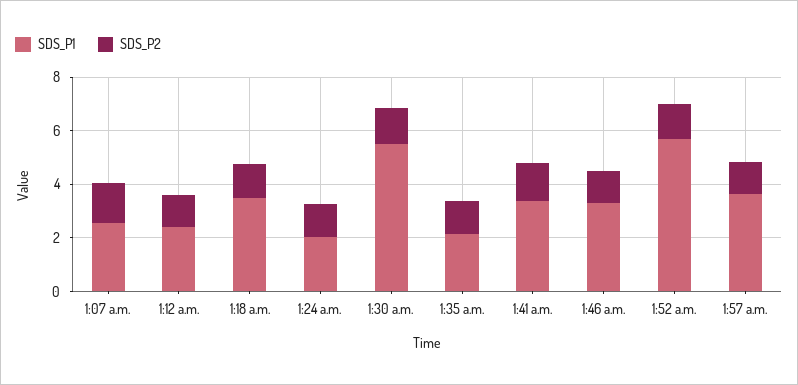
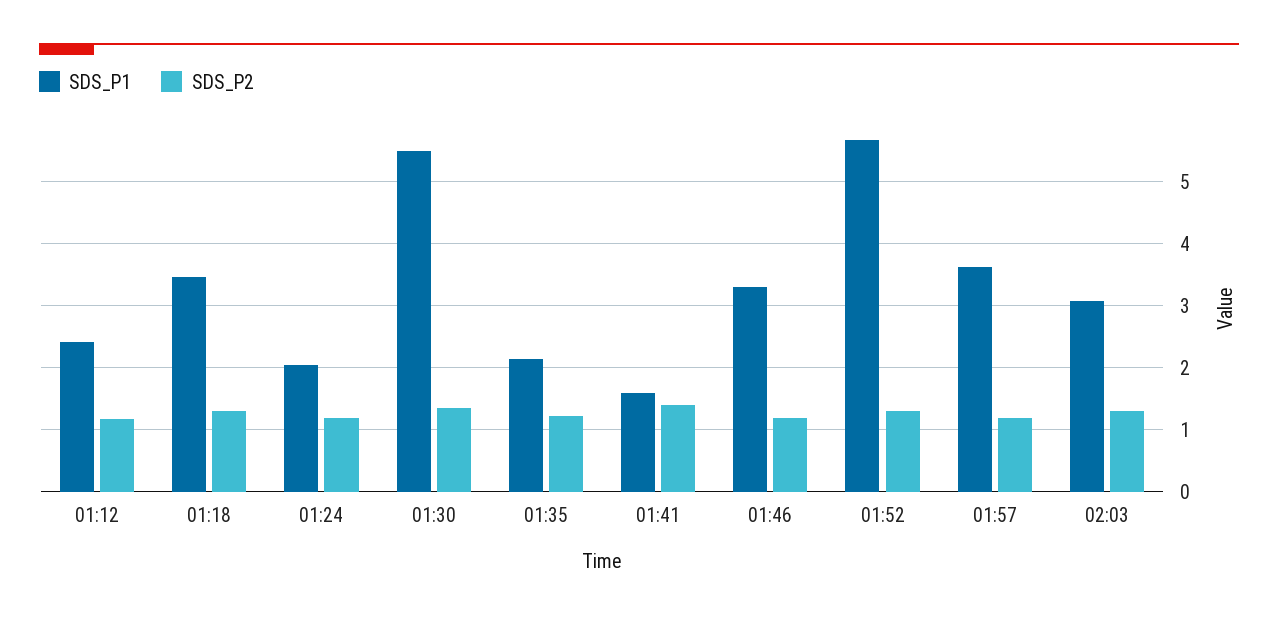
SDS_P1, 1:07 a.m.: 2.5 -> none
SDS_P2, 1:07 a.m.: 1.5 -> none
SDS_P1, 1:41 a.m.: 3.5 -> 1.6
SDS_P1, 02:03: none -> 3.1
SDS_P2, 02:03: none -> 1.3

